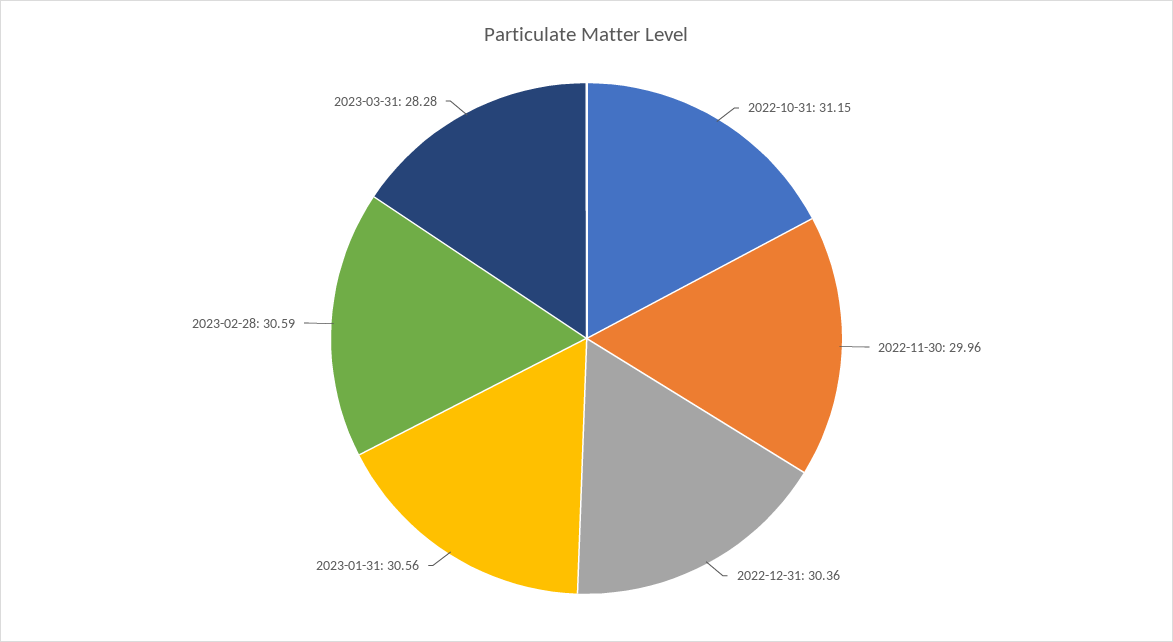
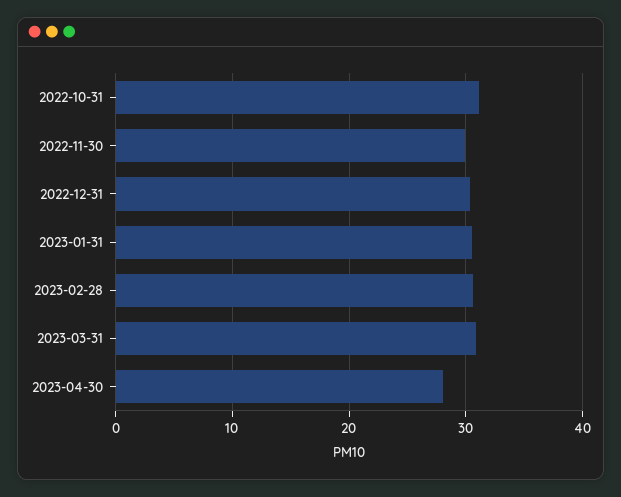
2023-03-31: 28.28 -> 31
2023-04-30: none -> 28

